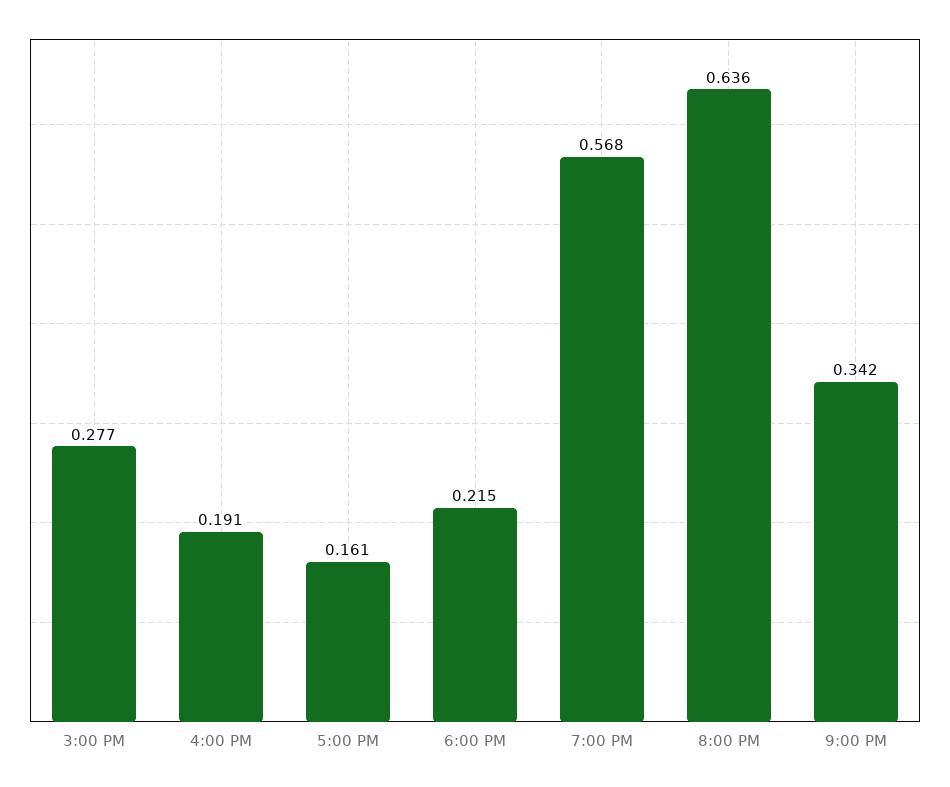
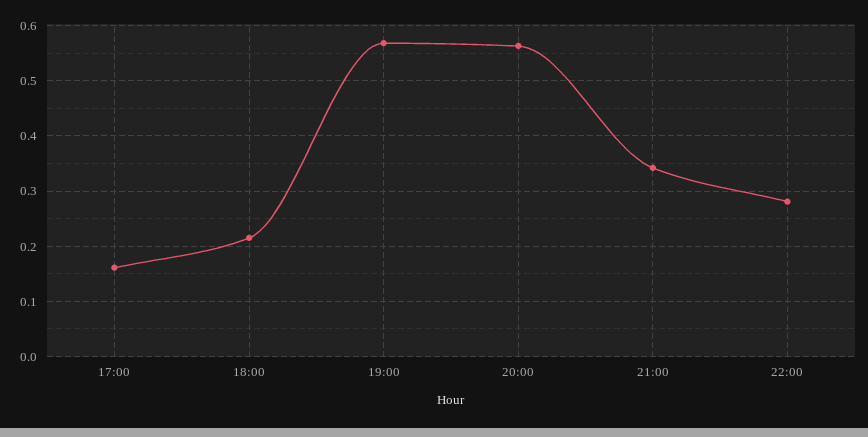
3:00 PM: 0.277 -> none
4:00 PM: 0.191 -> none
8:00 PM: 0.636 -> 0.56
22:00: none -> 0.28

